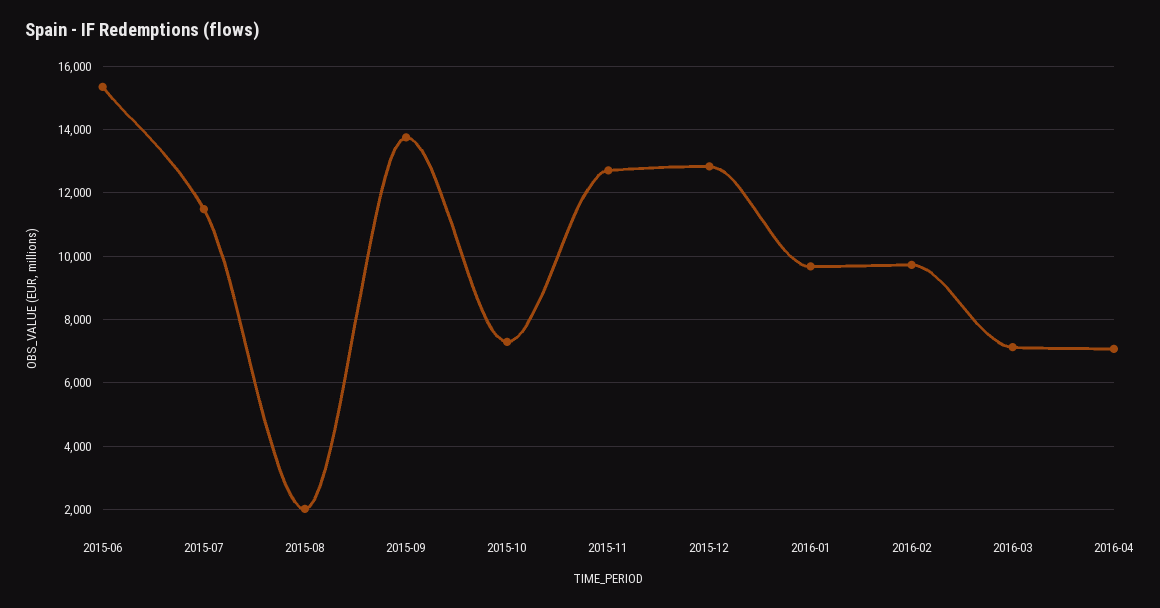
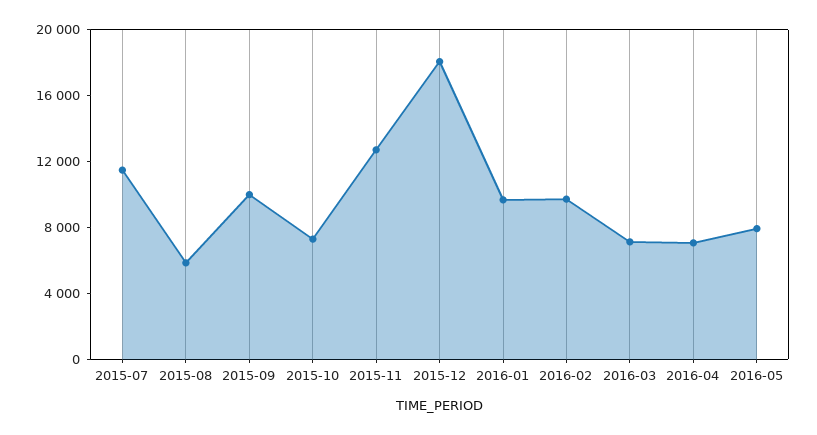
2015-06: 15400 -> none
2015-08: 2000 -> 6000
2015-09: 13800 -> 10000
2015-12: 12800 -> 18000
2016-05: none -> 8000

